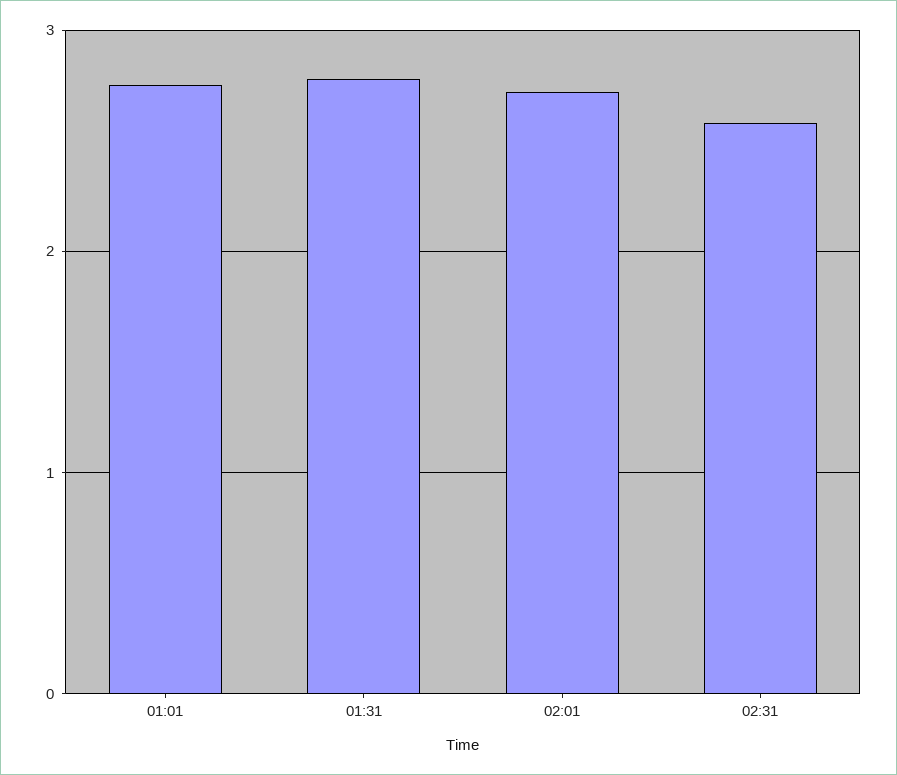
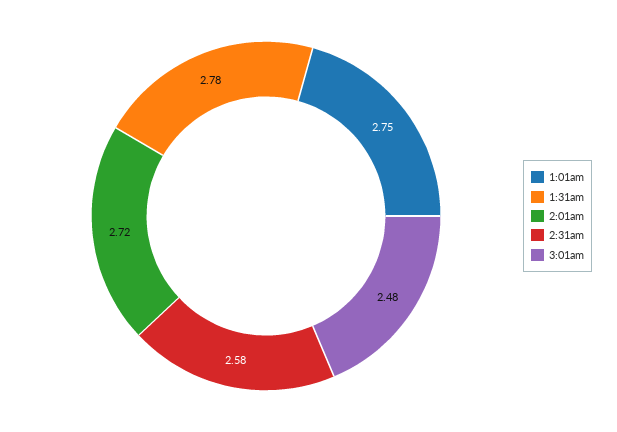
3:01am: none -> 2.48

